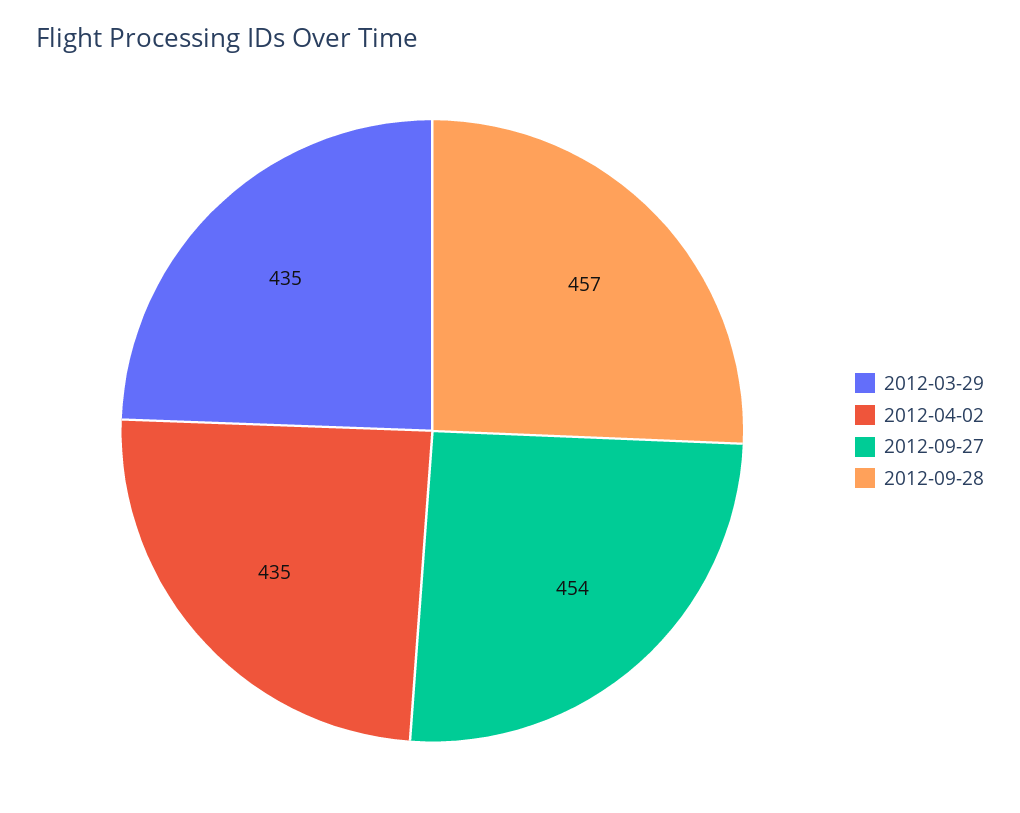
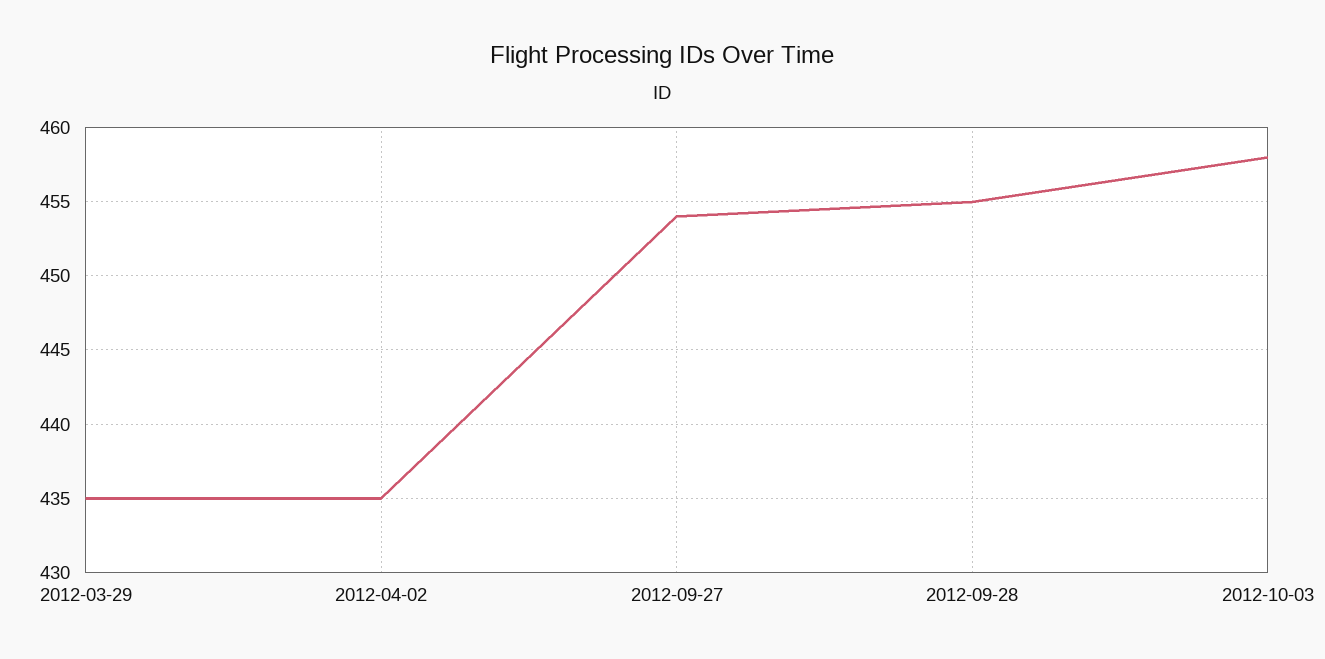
2012-09-28: 457 -> 455
2012-10-03: none -> 458

